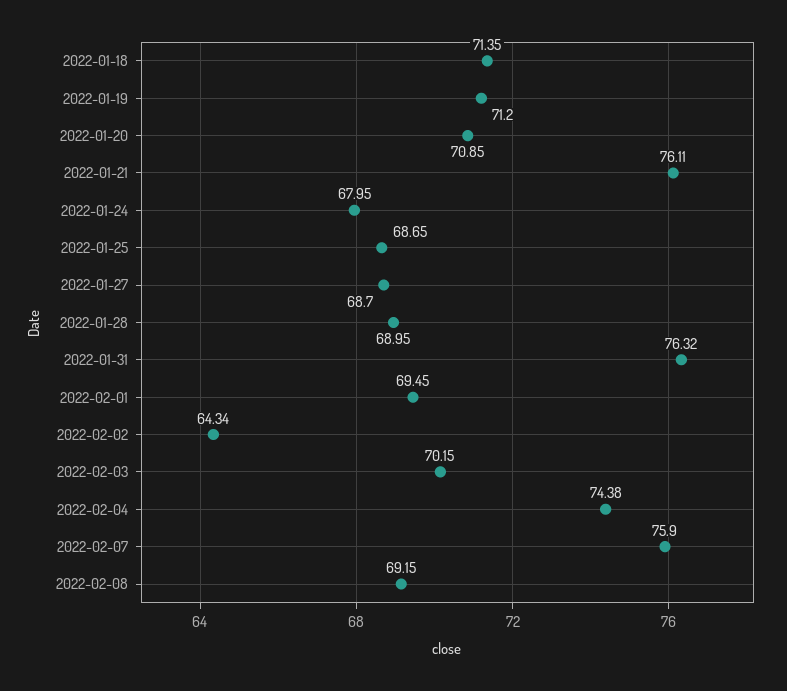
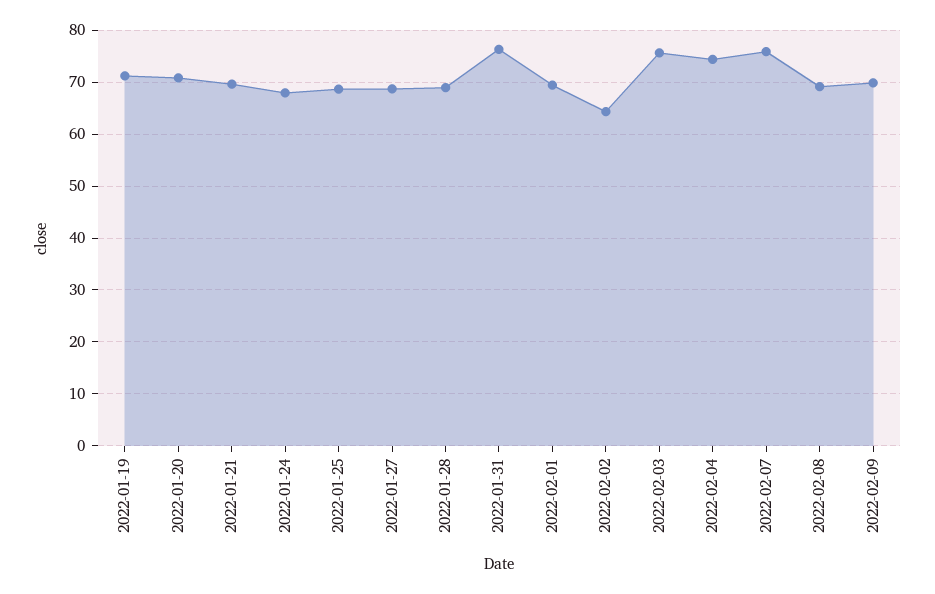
2022-01-18: 71.35 -> none
2022-01-21: 76.11 -> 70
2022-02-03: 70.15 -> 76
2022-02-09: none -> 70

